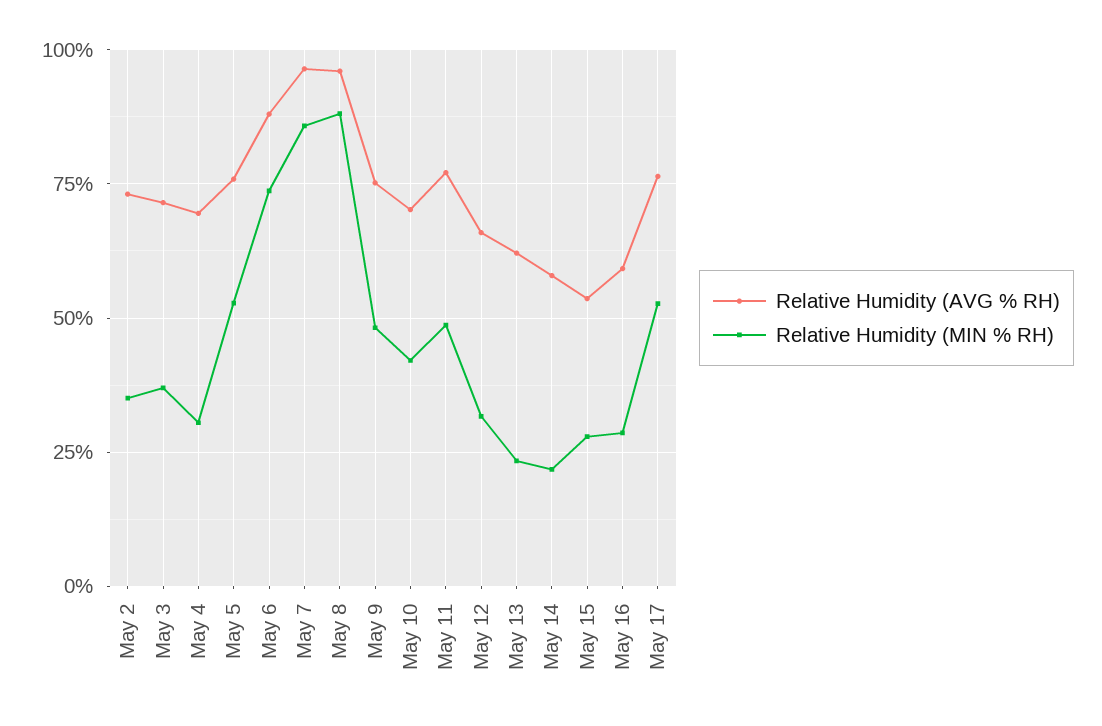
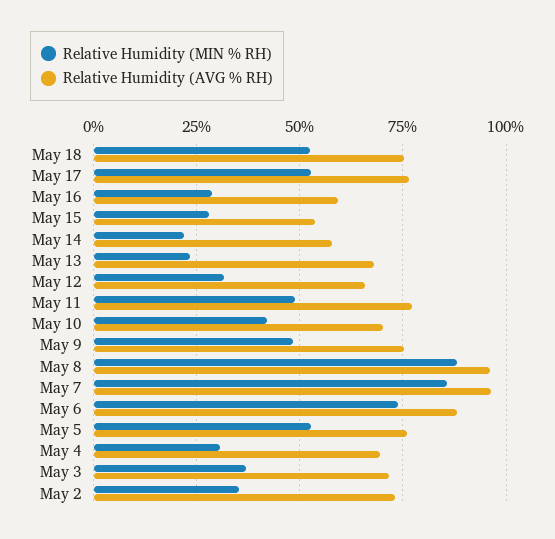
Relative Humidity (AVG % RH), May 13: 62.5 -> 67.5
Relative Humidity (MIN % RH), May 18: none -> 52.5
Relative Humidity (AVG % RH), May 18: none -> 75

